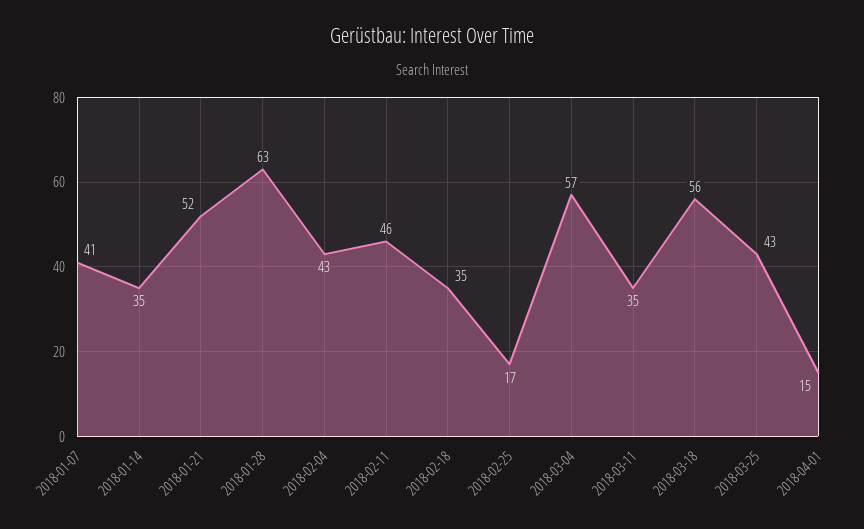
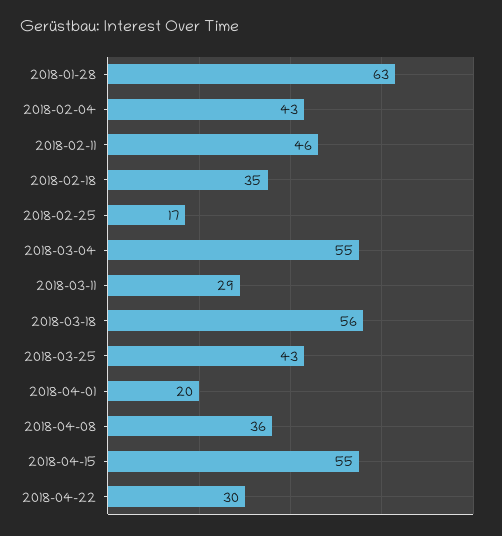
2018-01-07: 41 -> none
2018-01-14: 35 -> none
2018-01-21: 52 -> none
2018-03-04: 57 -> 55
2018-03-11: 35 -> 29
2018-04-01: 15 -> 20
2018-04-08: none -> 36
2018-04-15: none -> 55
2018-04-22: none -> 30

